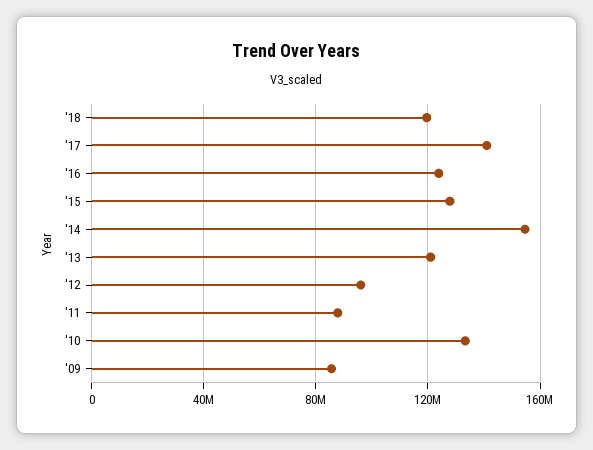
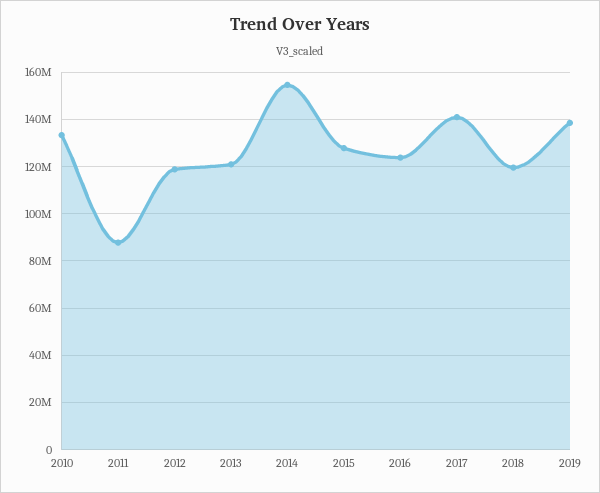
'12: 95000000 -> 120000000
'09: 85000000 -> none
2019: none -> 140000000

